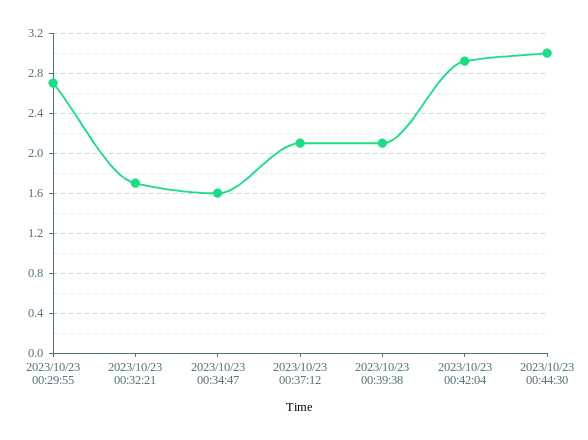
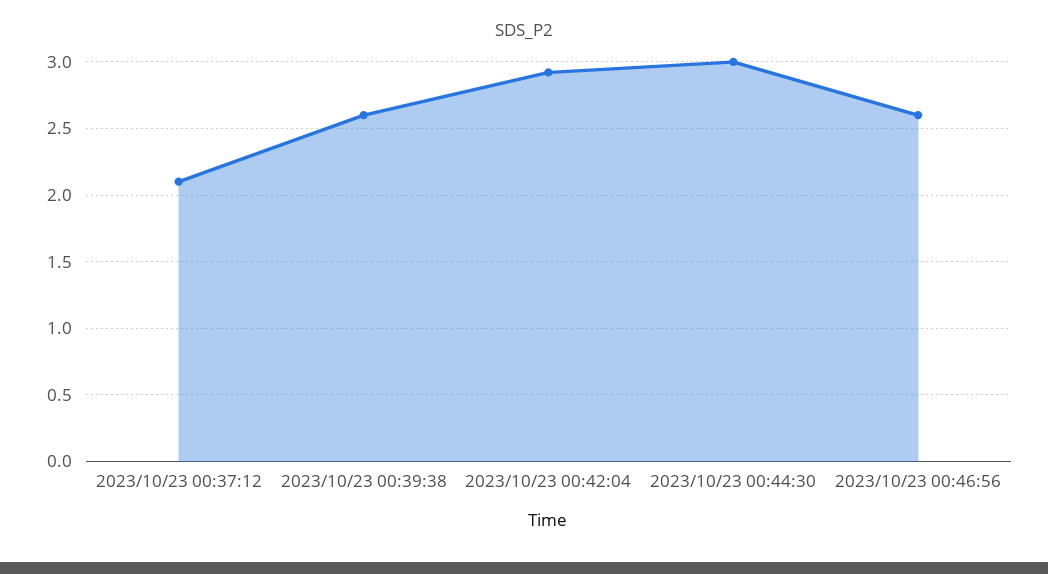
2023/10/23 00:29:55: 2.7 -> none
2023/10/23 00:32:21: 1.7 -> none
2023/10/23 00:34:47: 1.6 -> none
2023/10/23 00:39:38: 2.1 -> 2.6
2023/10/23 00:46:56: none -> 2.6

